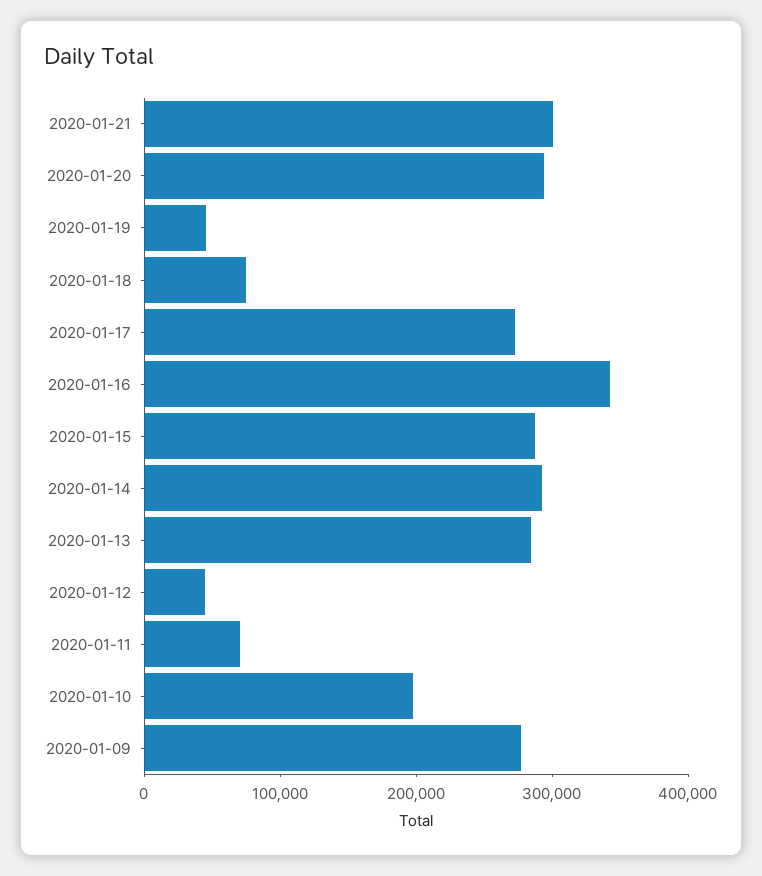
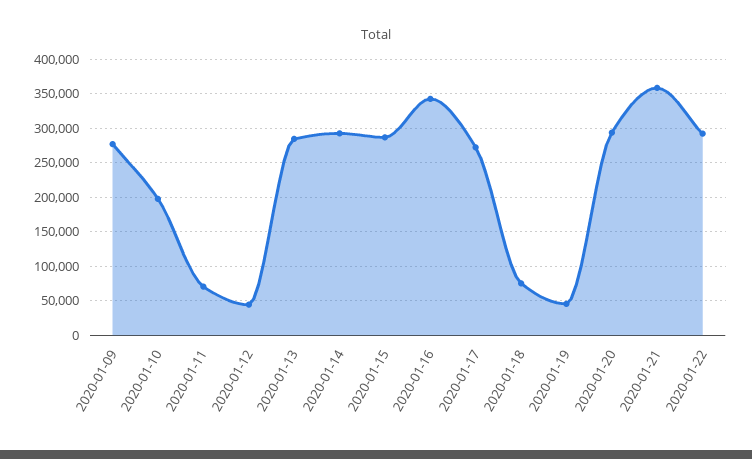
2020-01-21: 300000 -> 360000
2020-01-22: none -> 290000

